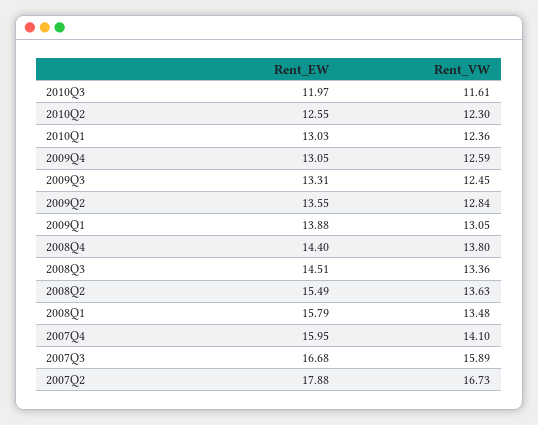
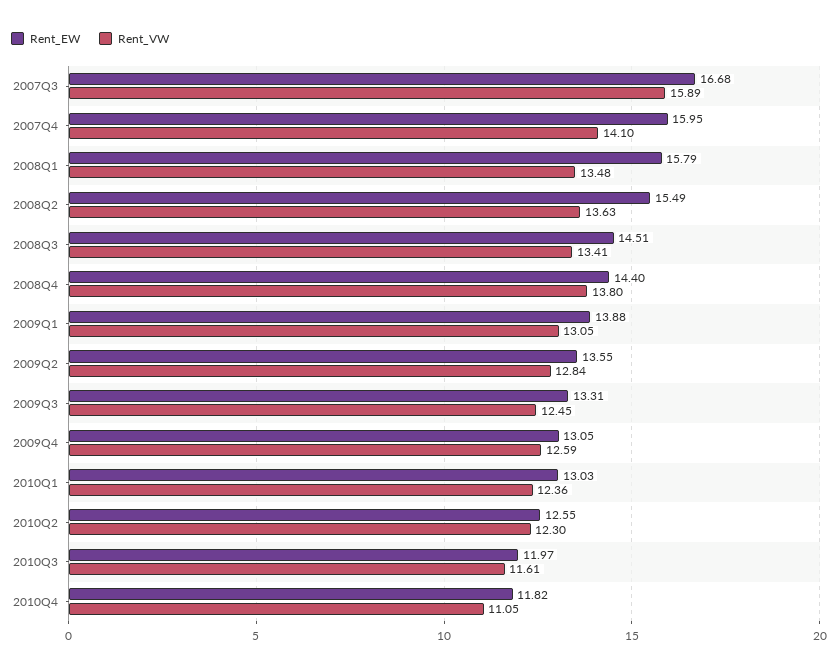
Rent_VW, 2008Q3: 13.36 -> 13.41
Rent_EW, 2007Q2: 17.88 -> none
Rent_VW, 2007Q2: 16.73 -> none
Rent_EW, 2010Q4: none -> 11.82
Rent_VW, 2010Q4: none -> 11.05

